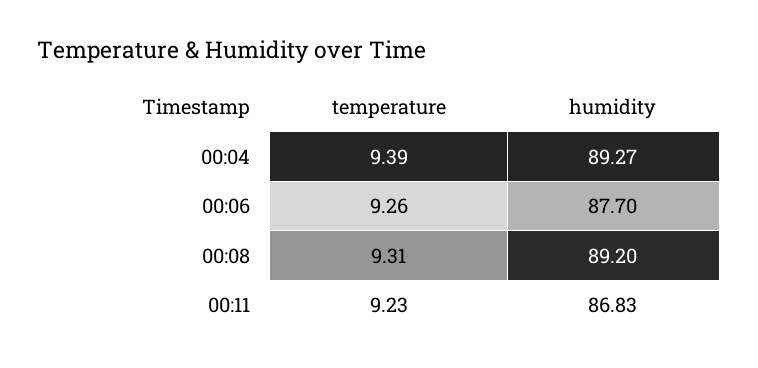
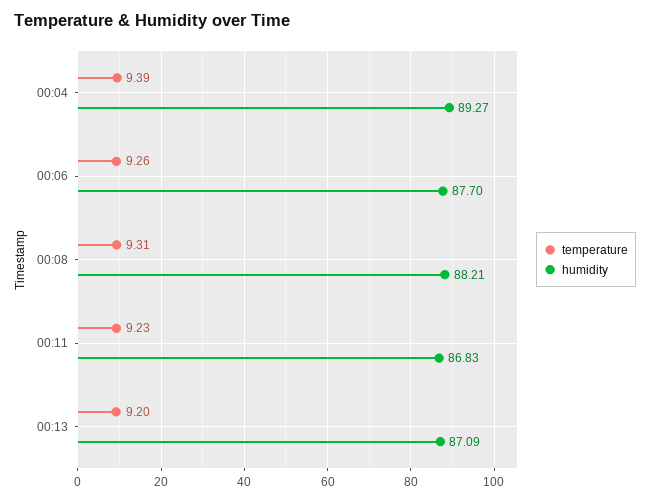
humidity, 00:08: 89.2 -> 88.21
temperature, 00:13: none -> 9.2
humidity, 00:13: none -> 87.09

